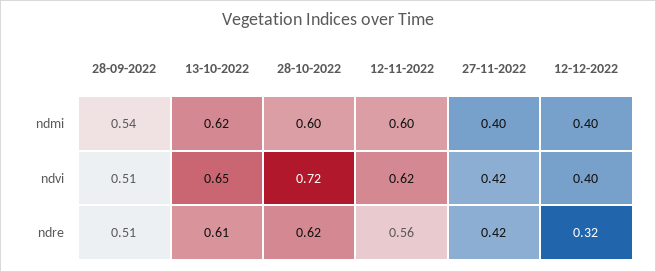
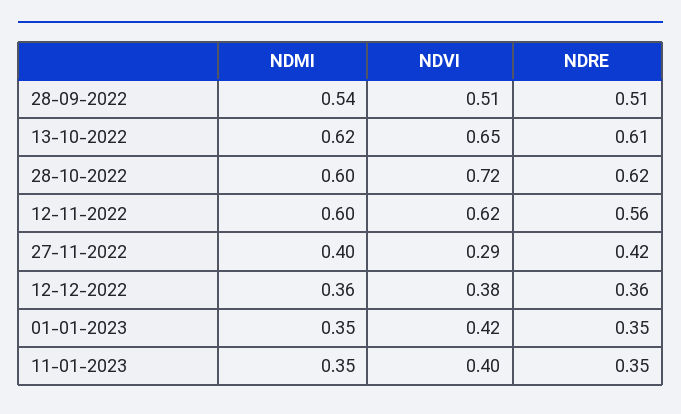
12-12-2022, ndmi: 0.4 -> 0.36
27-11-2022, ndvi: 0.42 -> 0.29
12-12-2022, ndvi: 0.4 -> 0.38
12-12-2022, ndre: 0.32 -> 0.36
01-01-2023, ndmi: none -> 0.35
01-01-2023, ndvi: none -> 0.42
01-01-2023, ndre: none -> 0.35
11-01-2023, ndmi: none -> 0.35
11-01-2023, ndvi: none -> 0.4
11-01-2023, ndre: none -> 0.35

